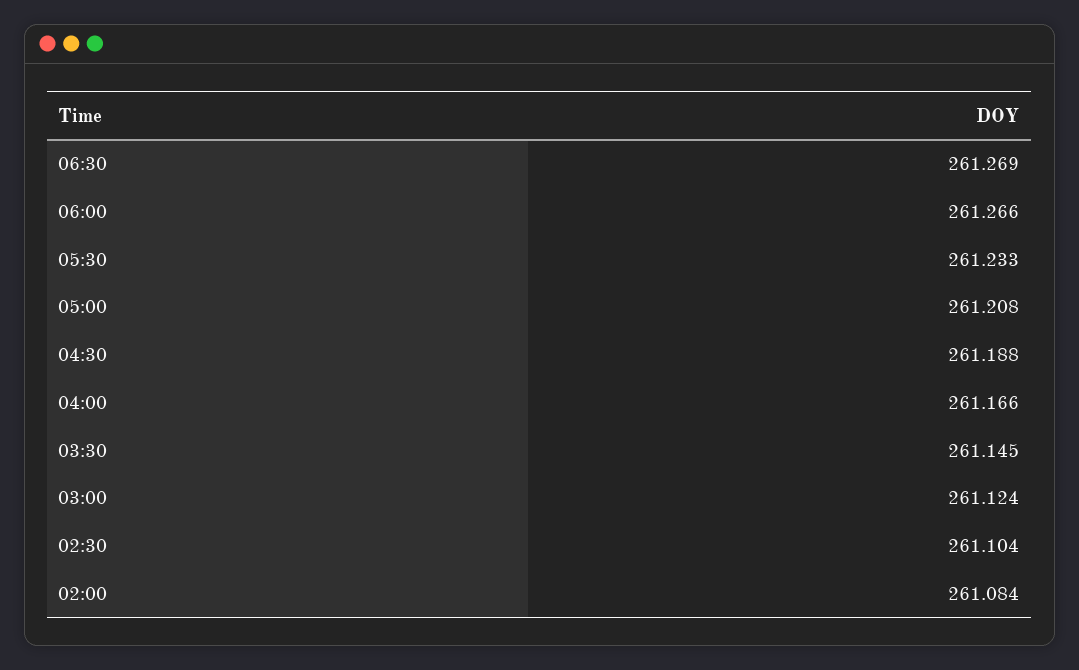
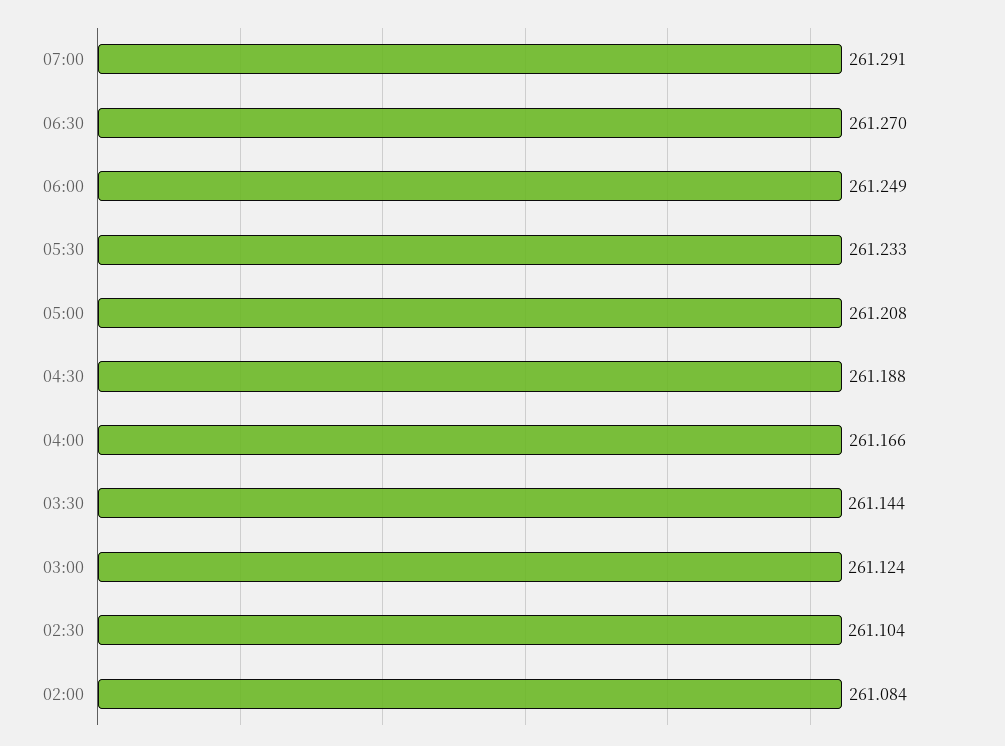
06:30: 261.269 -> 261.27
06:00: 261.266 -> 261.249
03:30: 261.145 -> 261.144
07:00: none -> 261.291

